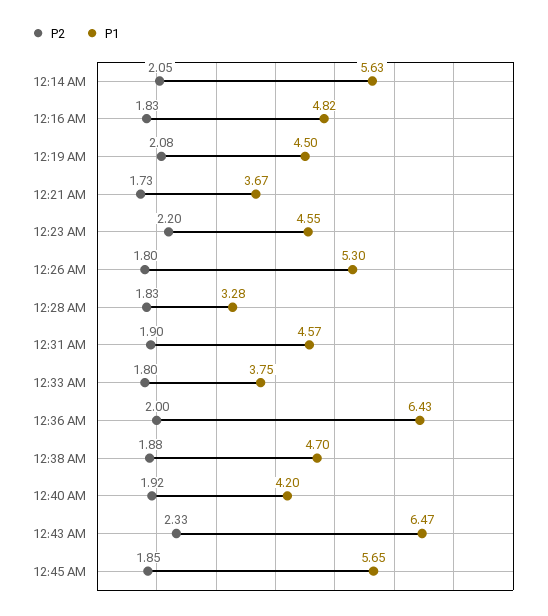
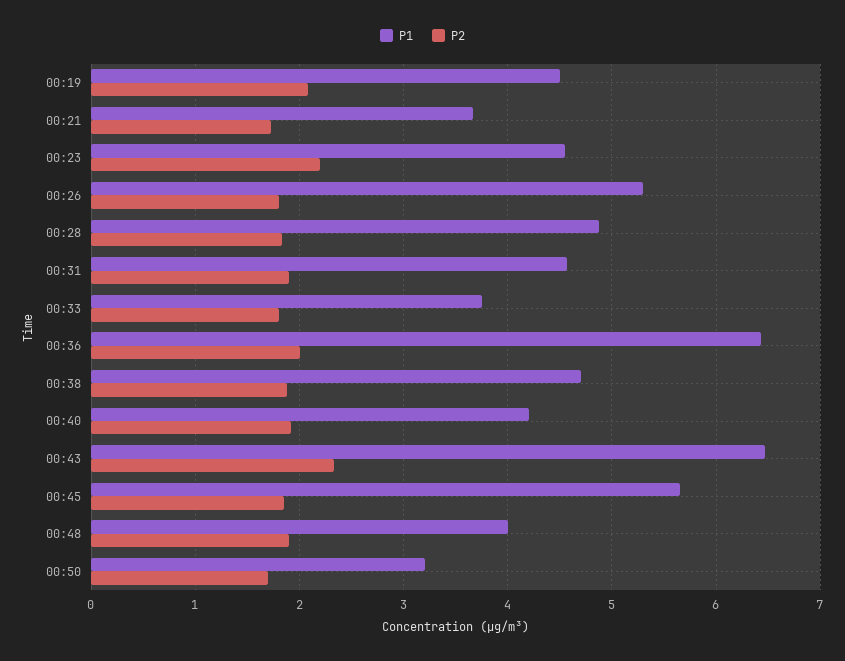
P2, 12:14 AM: 2.05 -> none
P1, 12:14 AM: 5.63 -> none
P2, 12:16 AM: 1.83 -> none
P1, 12:16 AM: 4.82 -> none
P1, 12:28 AM: 3.28 -> 4.9
P1, 00:48: none -> 4
P2, 00:48: none -> 1.9
P1, 00:50: none -> 3.2
P2, 00:50: none -> 1.7

